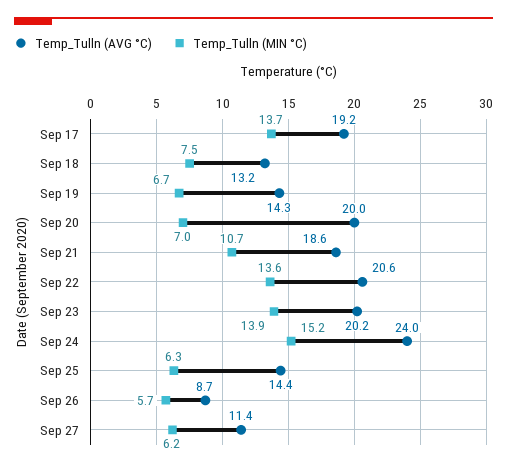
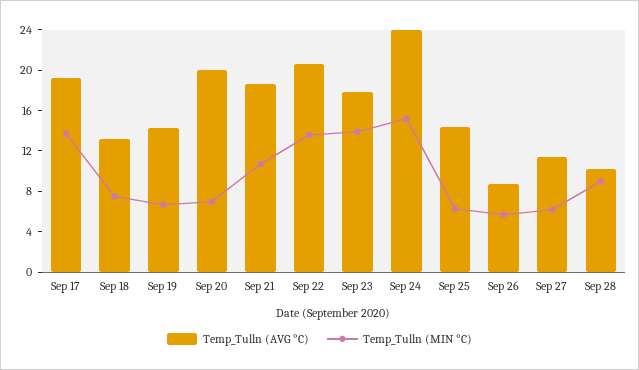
Temp_Tulln (AVG °C), Sep 23: 20.2 -> 18
Temp_Tulln (AVG °C), Sep 28: none -> 10
Temp_Tulln (MIN °C), Sep 28: none -> 9

